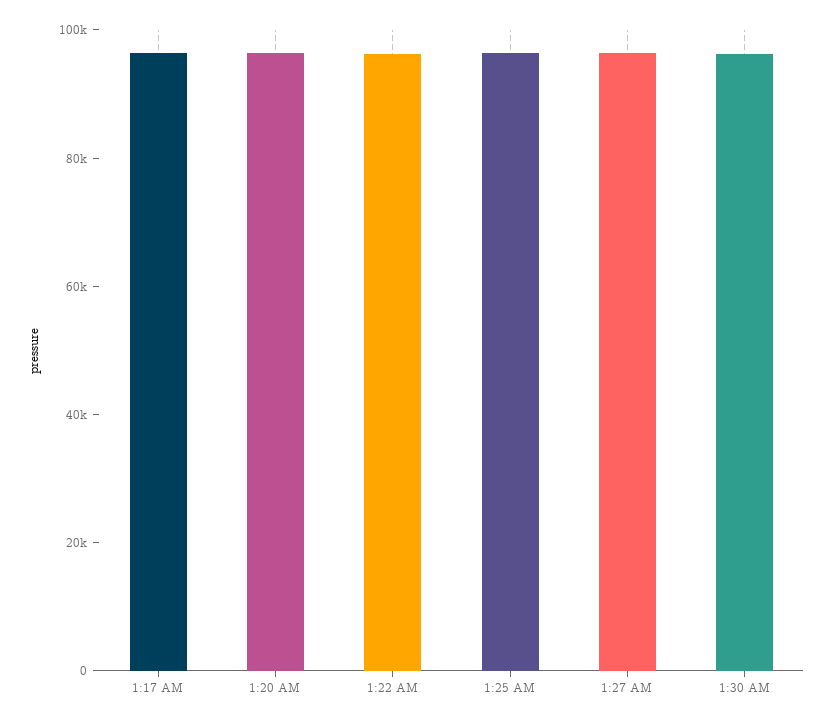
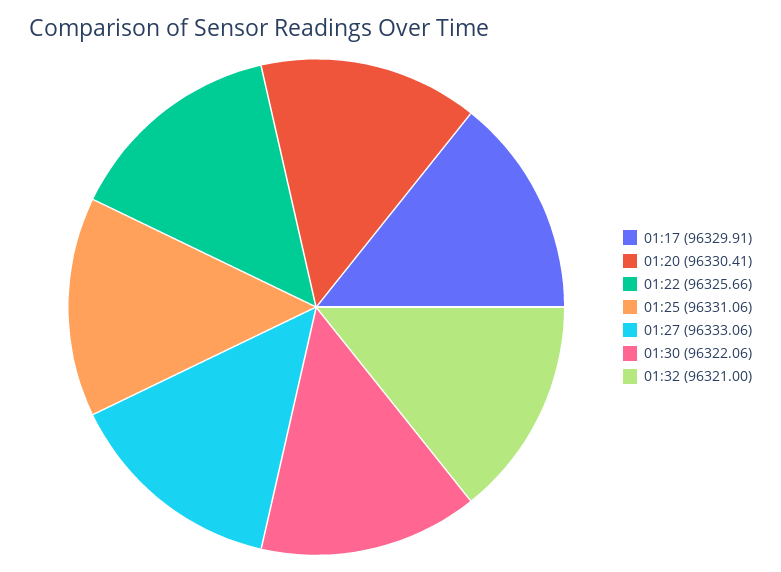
01:32: none -> 96321

